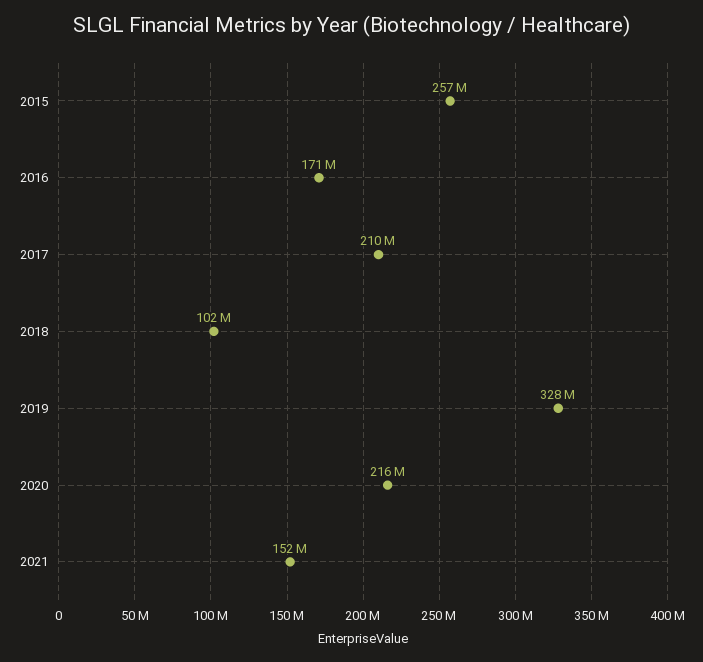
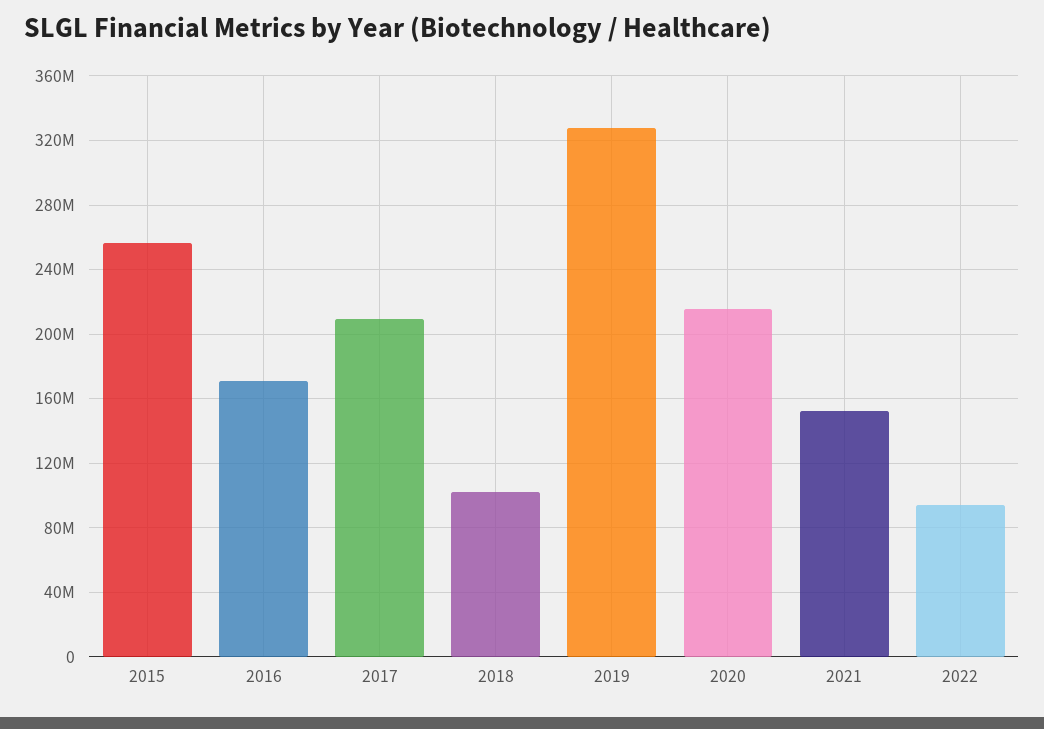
2022: none -> 95000000

